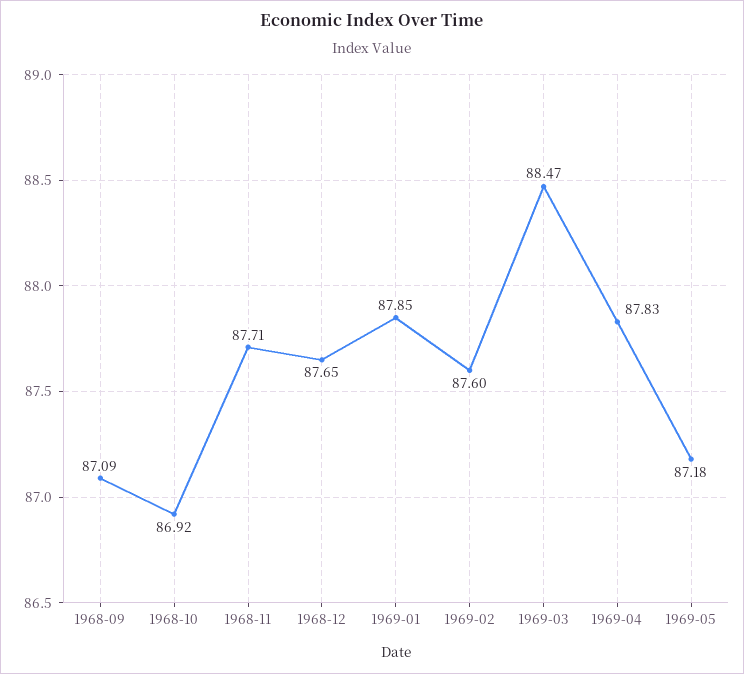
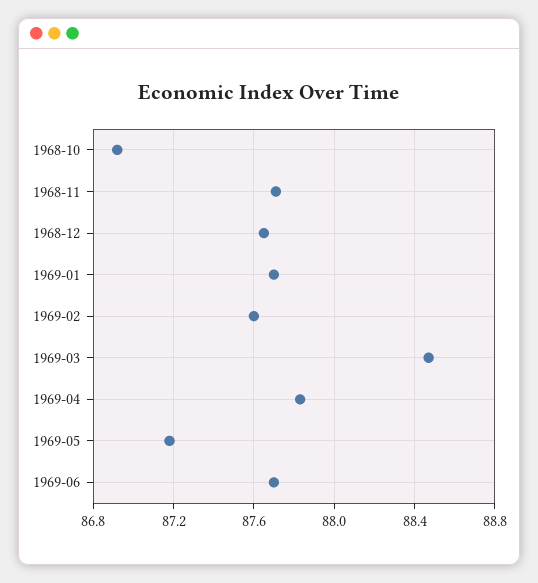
1968-09: 87.09 -> none
1969-01: 87.85 -> 87.7
1969-06: none -> 87.7

